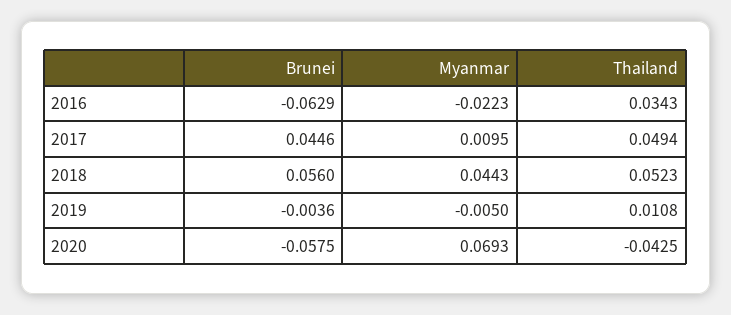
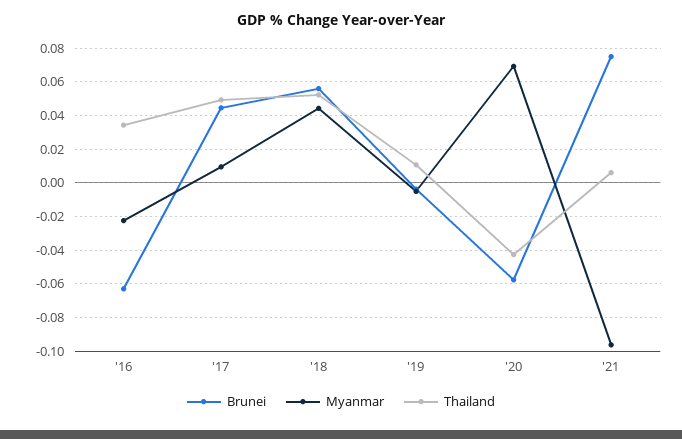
Brunei, '21: none -> 0.075
Myanmar, '21: none -> -0.095
Thailand, '21: none -> 0.005

